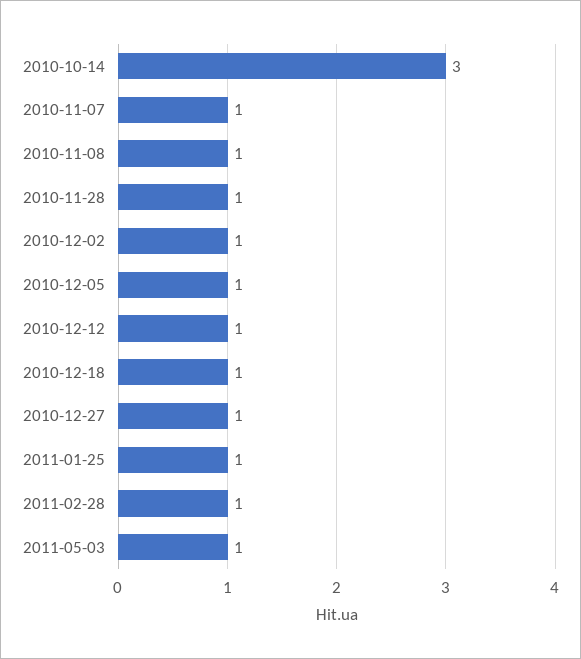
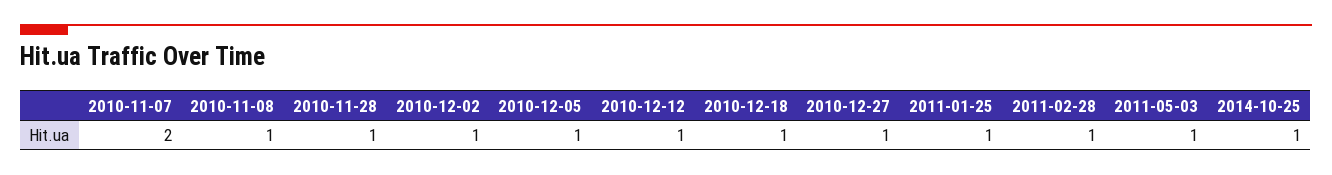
2010-10-14: 3 -> none
2010-11-07: 1 -> 2
2014-10-25: none -> 1

